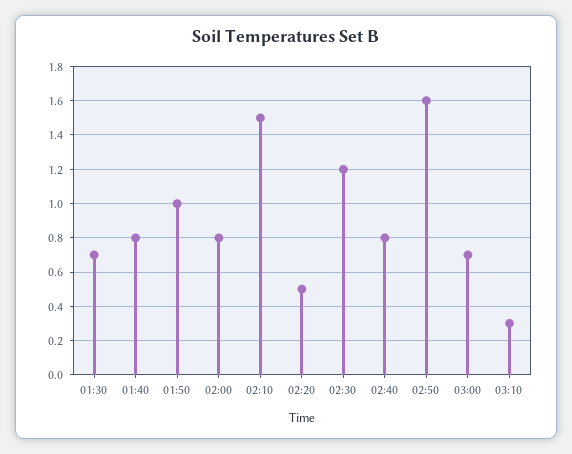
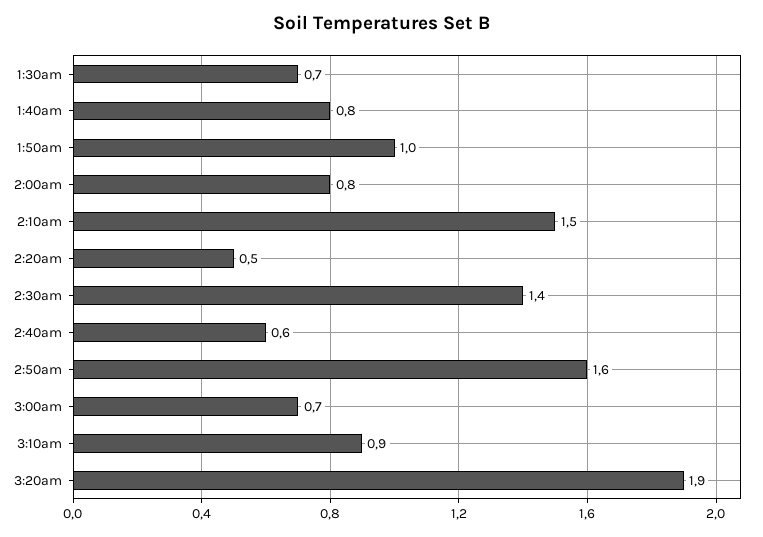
02:30: 1.2 -> 1.4
02:40: 0.8 -> 0.6
03:10: 0.3 -> 0.9
3:20am: none -> 1.9

